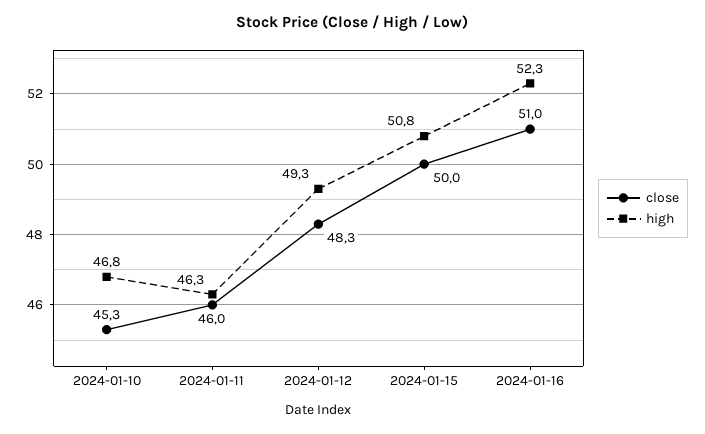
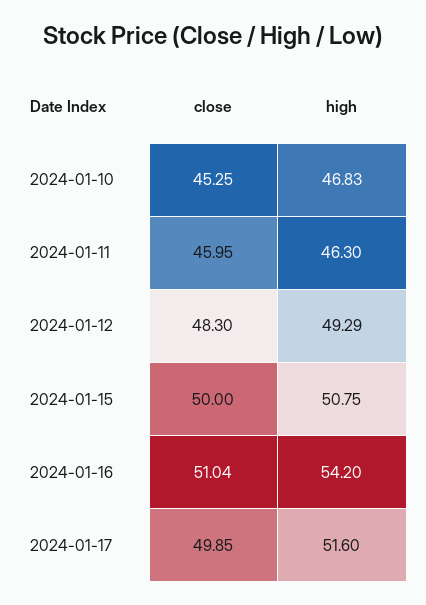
high, 2024-01-16: 52.3 -> 54.2
close, 2024-01-17: none -> 49.85
high, 2024-01-17: none -> 51.6

